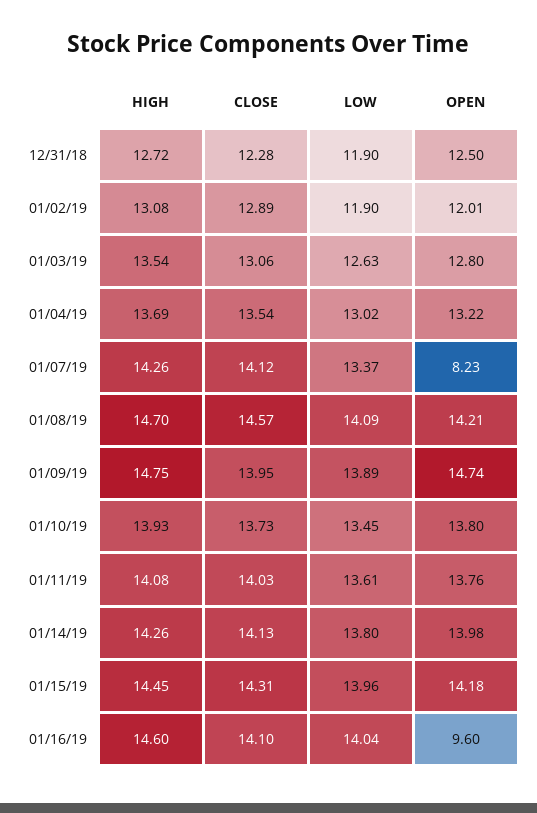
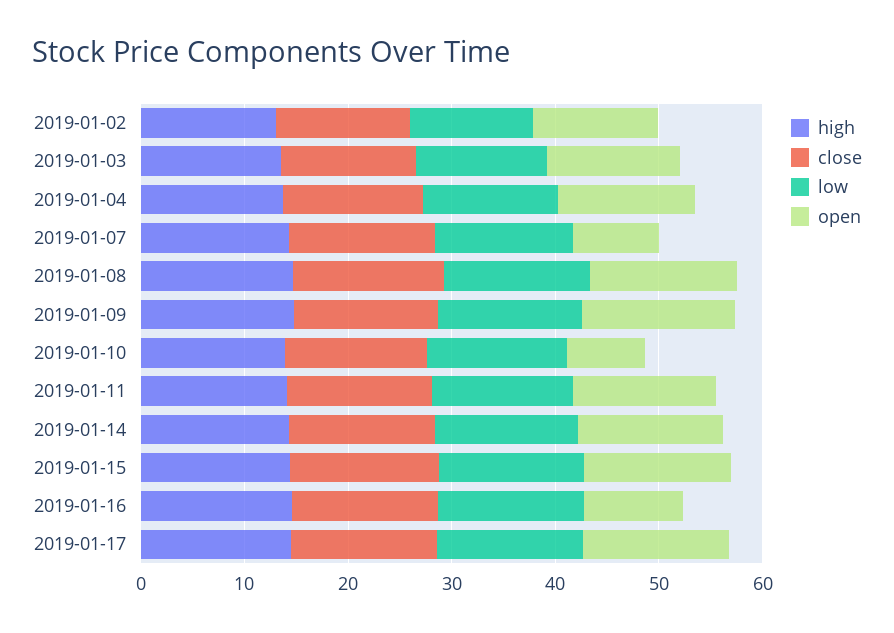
HIGH, 12/31/18: 12.72 -> none
CLOSE, 12/31/18: 12.28 -> none
LOW, 12/31/18: 11.9 -> none
OPEN, 12/31/18: 12.5 -> none
OPEN, 01/10/19: 13.8 -> 8
HIGH, 2019-01-17: none -> 14
CLOSE, 2019-01-17: none -> 14
LOW, 2019-01-17: none -> 14
OPEN, 2019-01-17: none -> 14

